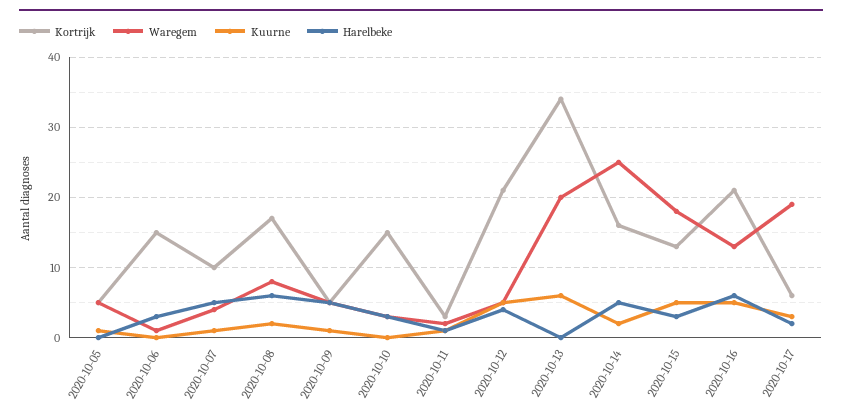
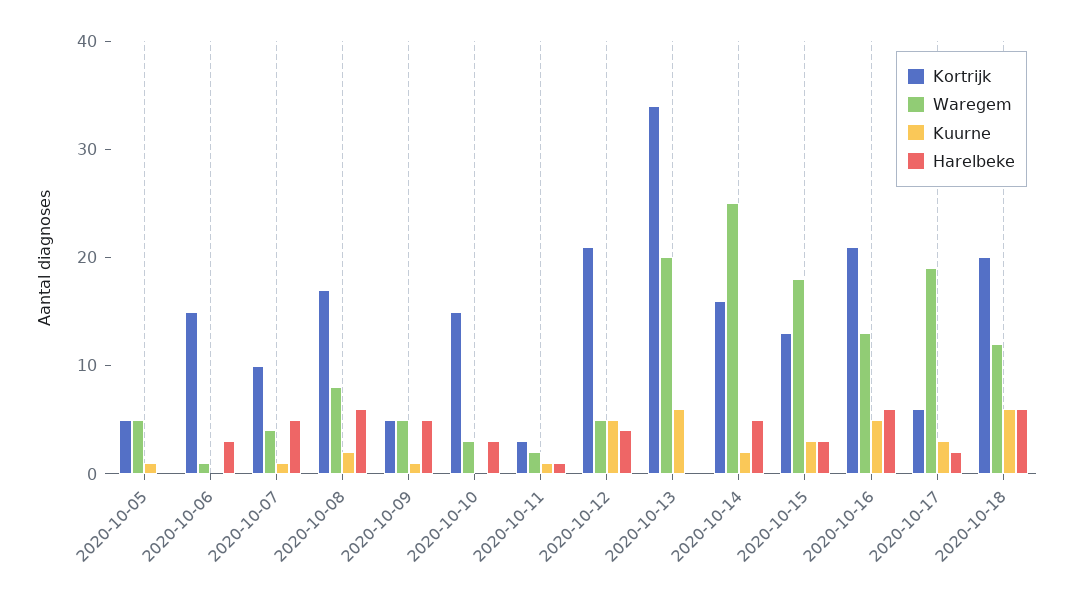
Kuurne, 2020-10-15: 5 -> 3
Kortrijk, 2020-10-18: none -> 20
Waregem, 2020-10-18: none -> 12
Kuurne, 2020-10-18: none -> 6
Harelbeke, 2020-10-18: none -> 6

